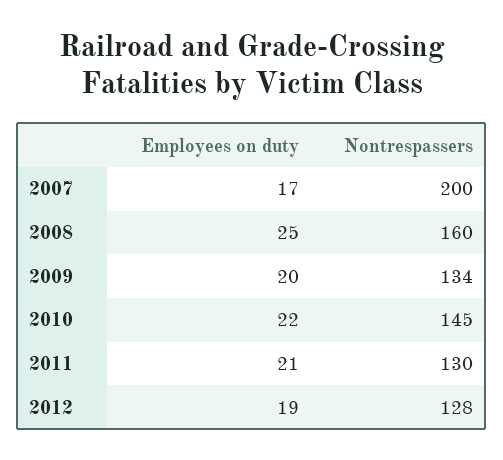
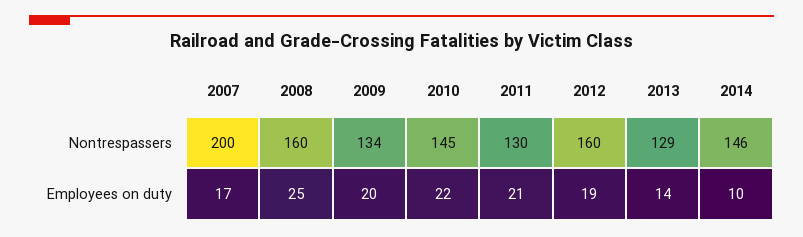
Nontrespassers, 2012: 128 -> 160
Nontrespassers, 2013: none -> 129
Nontrespassers, 2014: none -> 146
Employees on duty, 2013: none -> 14
Employees on duty, 2014: none -> 10

